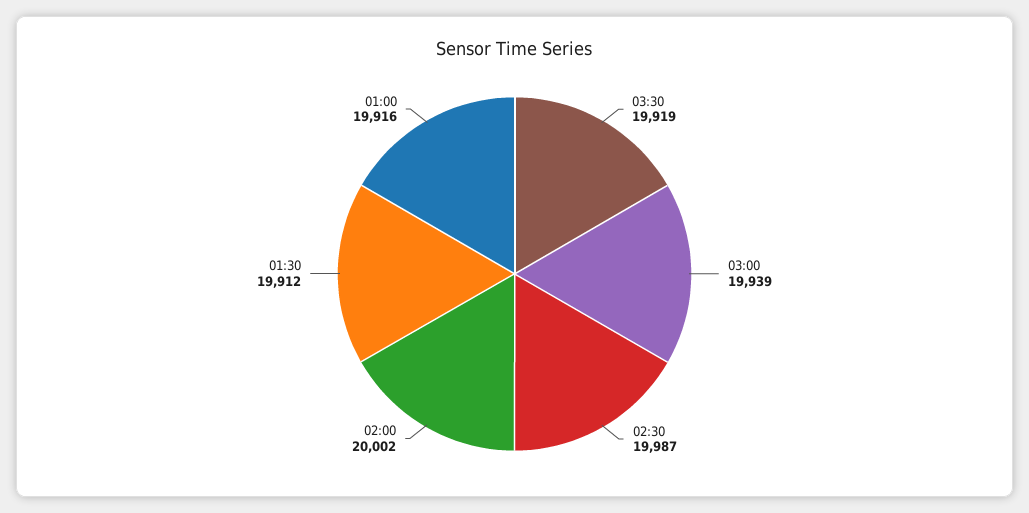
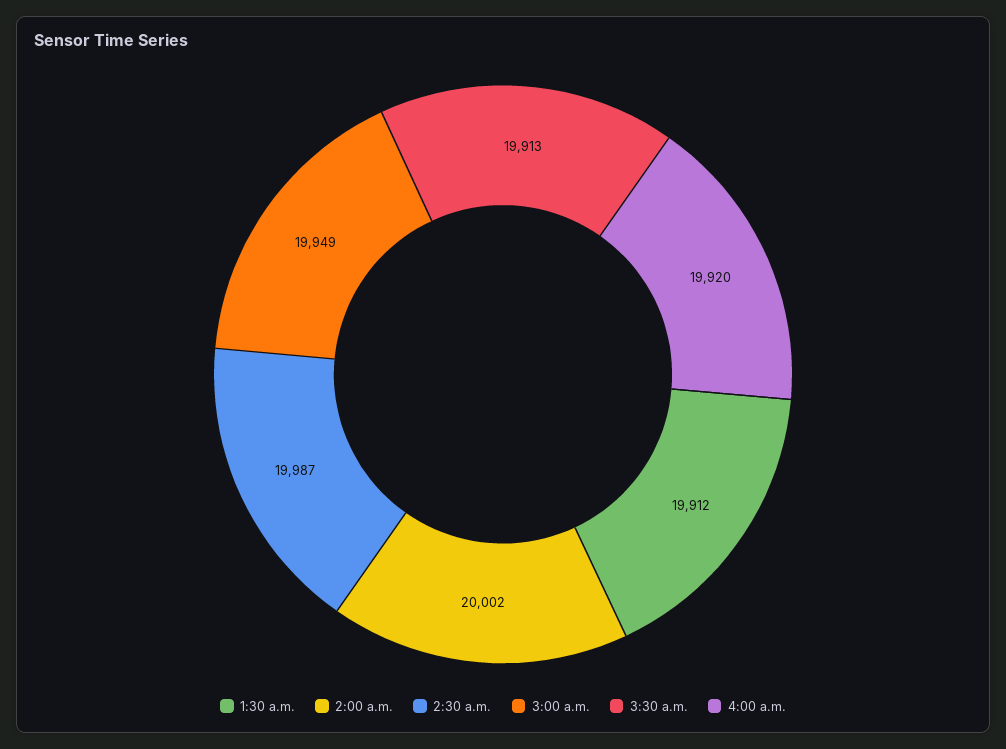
03:30: 19919 -> 19913
03:00: 19939 -> 19949
01:00: 19916 -> none
4:00 a.m.: none -> 19920

